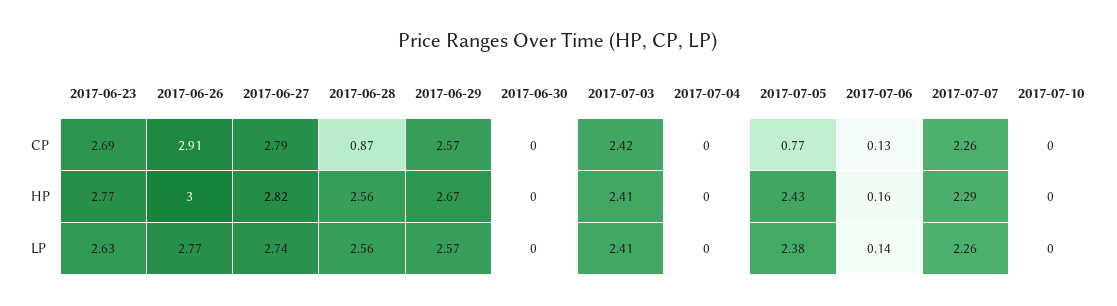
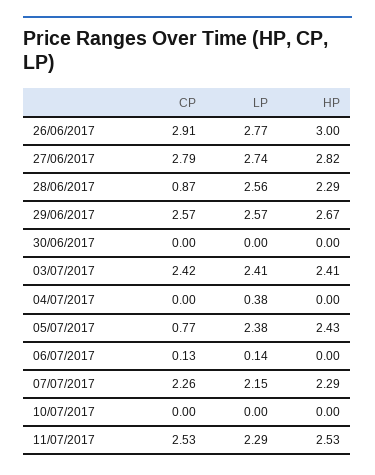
2017-06-23, CP: 2.69 -> none
2017-06-23, HP: 2.77 -> none
2017-06-28, HP: 2.56 -> 2.29
2017-07-06, HP: 0.16 -> 0
2017-06-23, LP: 2.63 -> none
2017-07-04, LP: 0 -> 0.38
2017-07-07, LP: 2.26 -> 2.15
11/07/2017, CP: none -> 2.53
11/07/2017, LP: none -> 2.29
11/07/2017, HP: none -> 2.53

